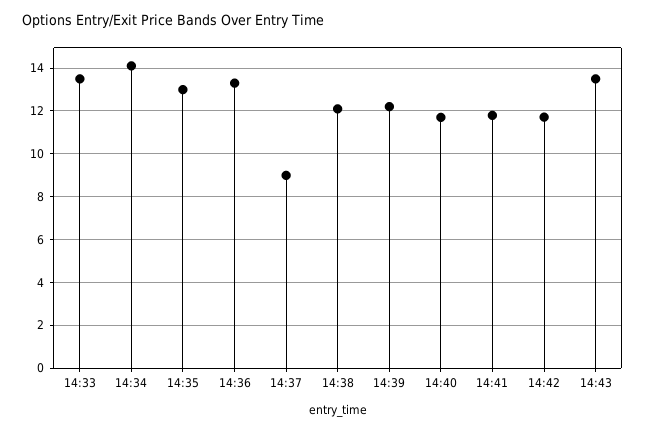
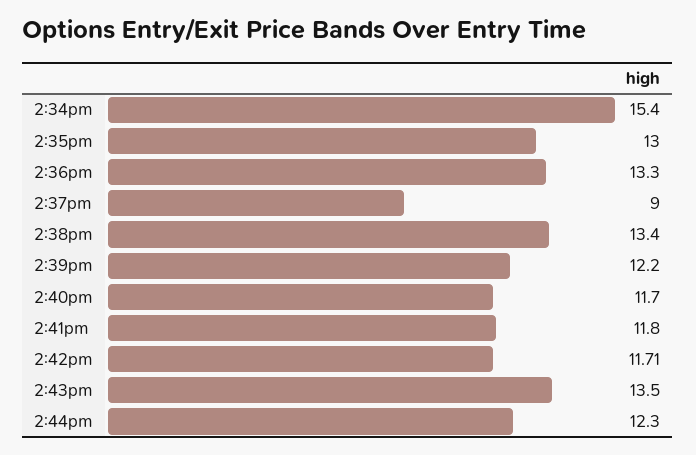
14:33: 13.5 -> none
14:34: 14 -> 15.4
14:38: 12 -> 13.4
2:44pm: none -> 12.3

